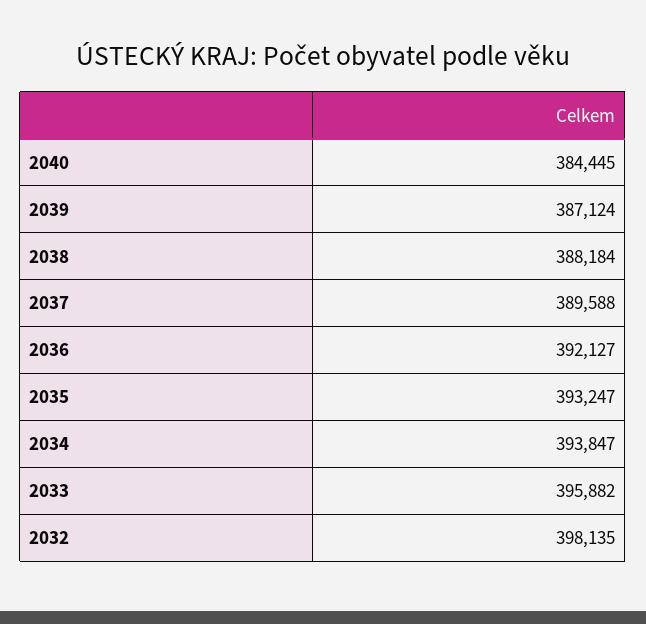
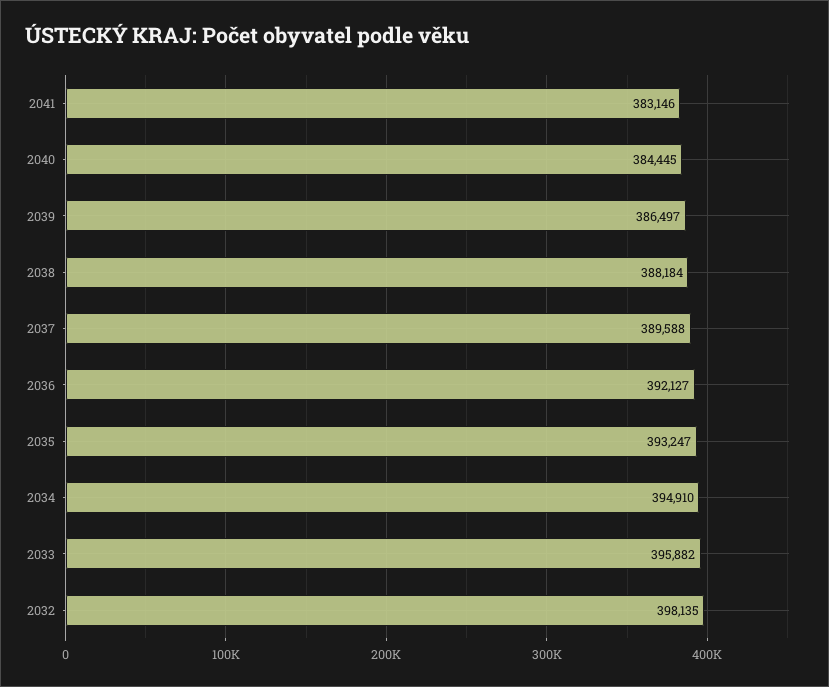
2039: 387124 -> 386497
2034: 393847 -> 394910
2041: none -> 383146

